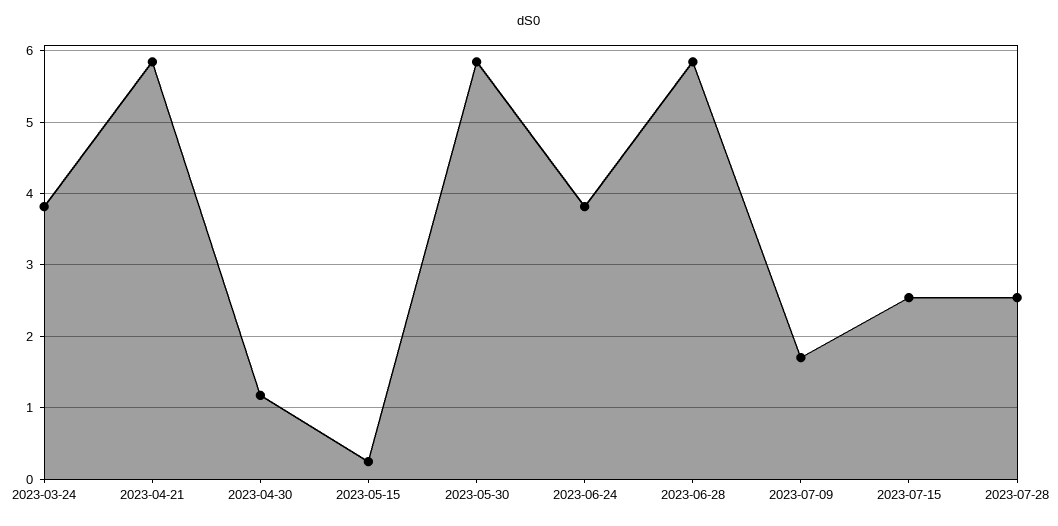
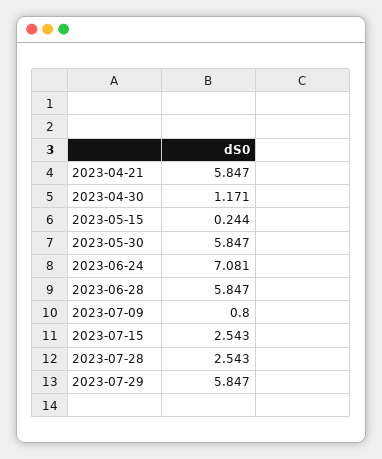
2023-03-24: 3.8 -> none
2023-06-24: 3.8 -> 7.081
2023-07-09: 1.7 -> 0.8
2023-07-29: none -> 5.847

